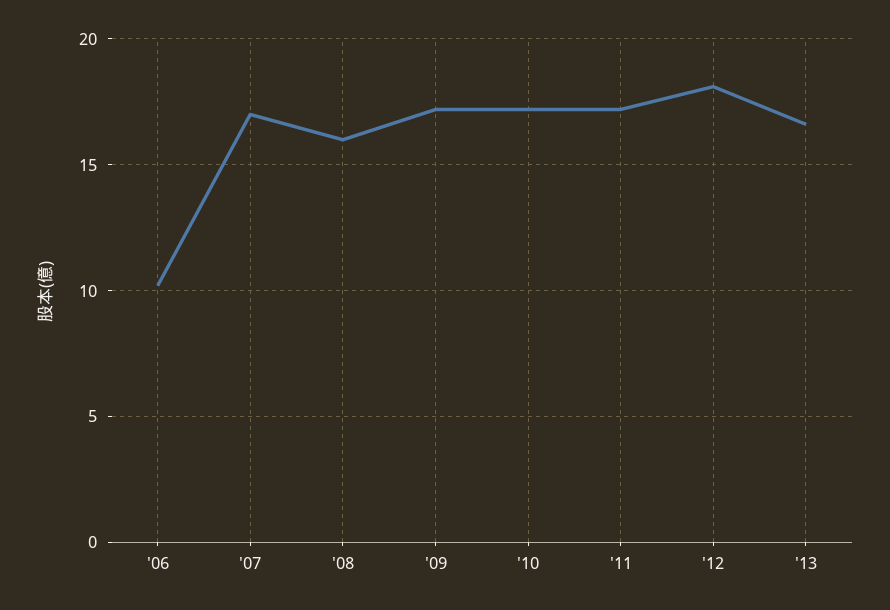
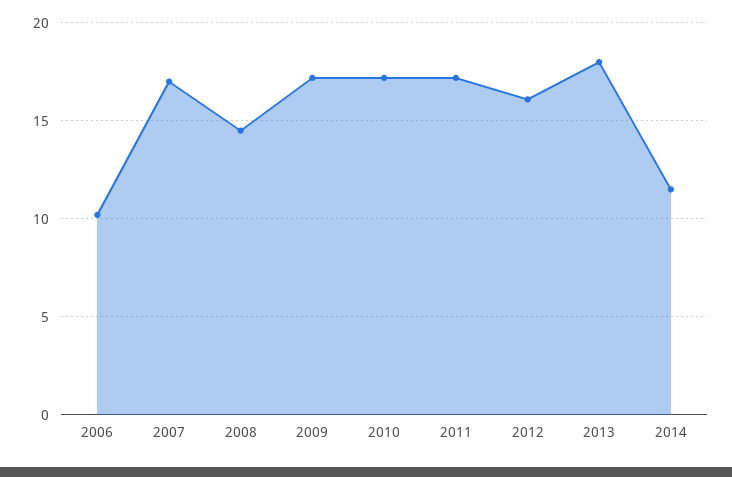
'08: 16 -> 14.5
'12: 18 -> 16
'13: 16.5 -> 18
2014: none -> 11.5

